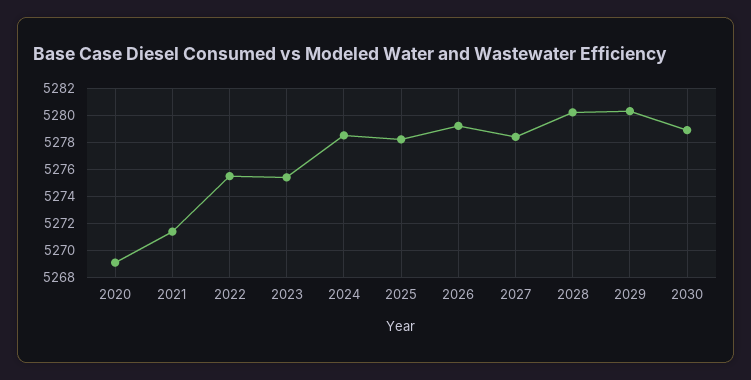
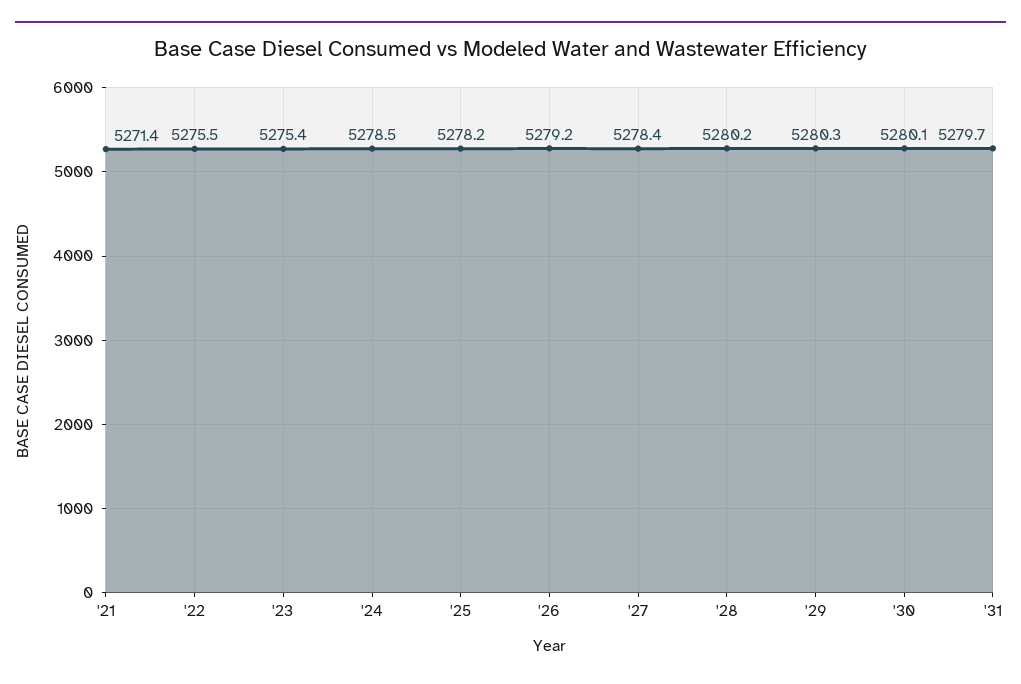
2020: 5269 -> none
2030: 5279 -> 5280.1
'31: none -> 5279.7

